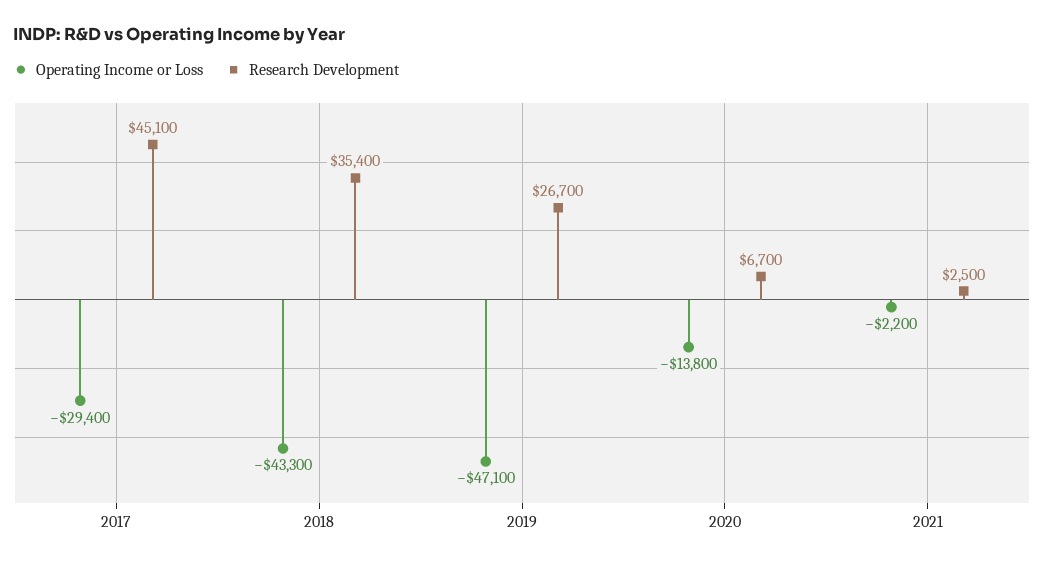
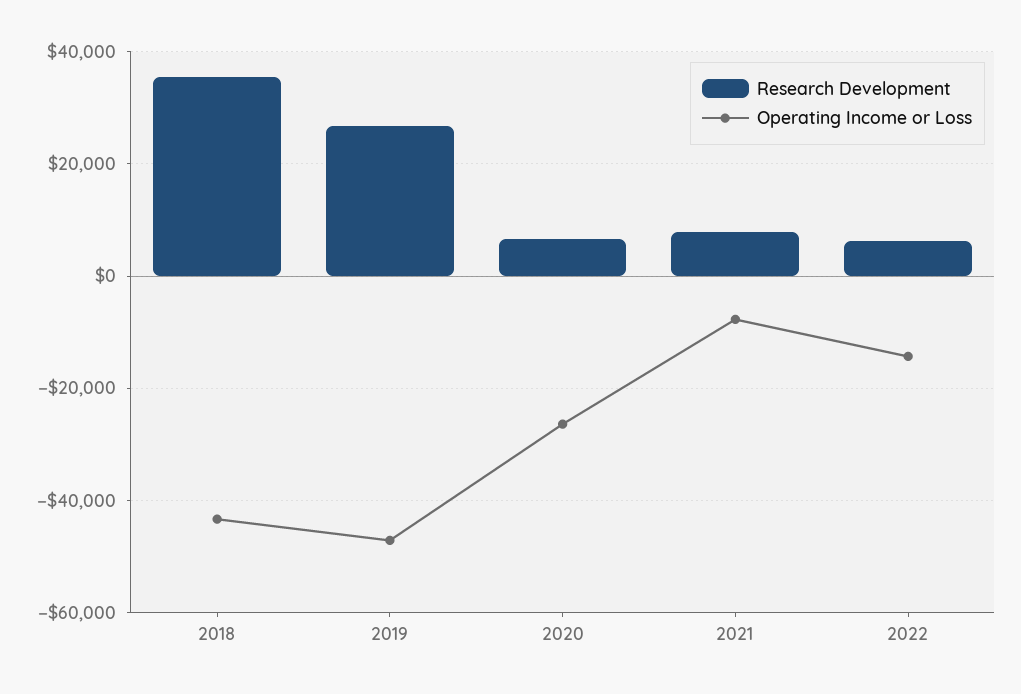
Operating Income or Loss, 2017: -29400 -> none
Research Development, 2017: 45100 -> none
Operating Income or Loss, 2020: -13800 -> -26000
Operating Income or Loss, 2021: -2200 -> -8000
Research Development, 2021: 2500 -> 8000
Research Development, 2022: none -> 6000
Operating Income or Loss, 2022: none -> -14000

